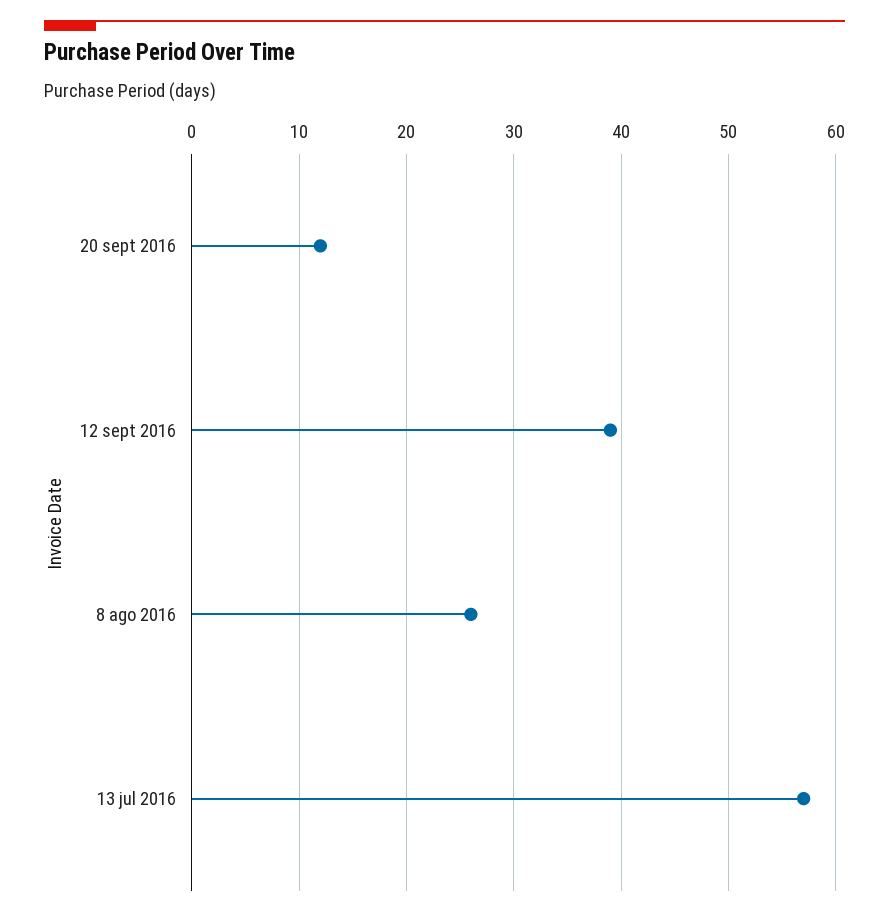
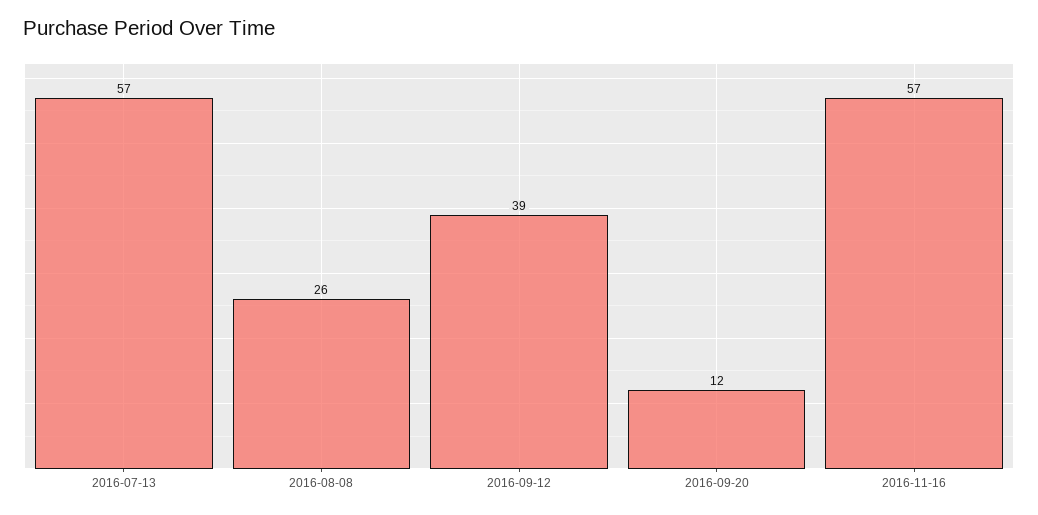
2016-11-16: none -> 57

